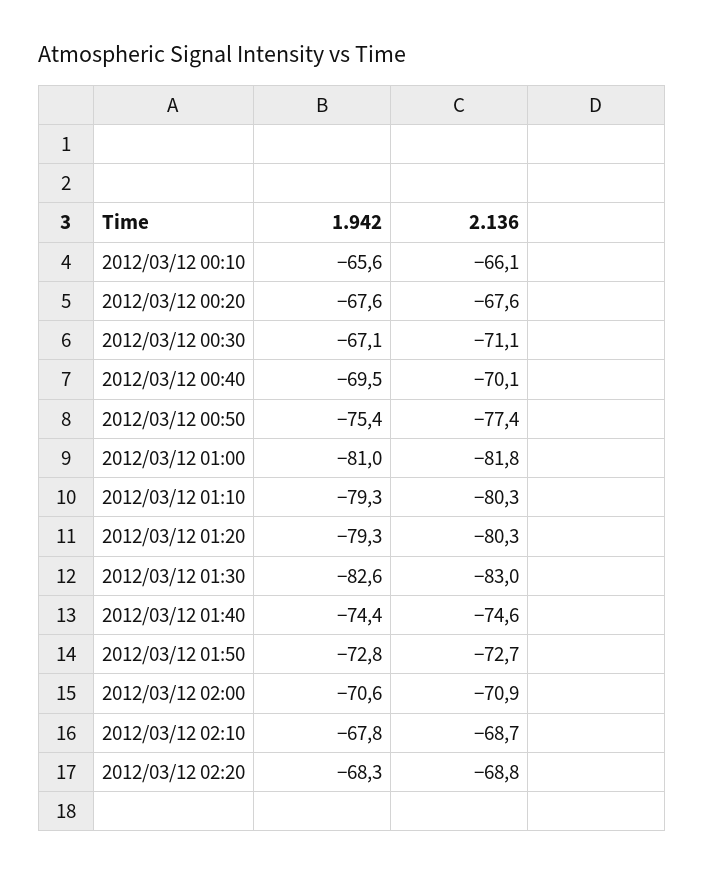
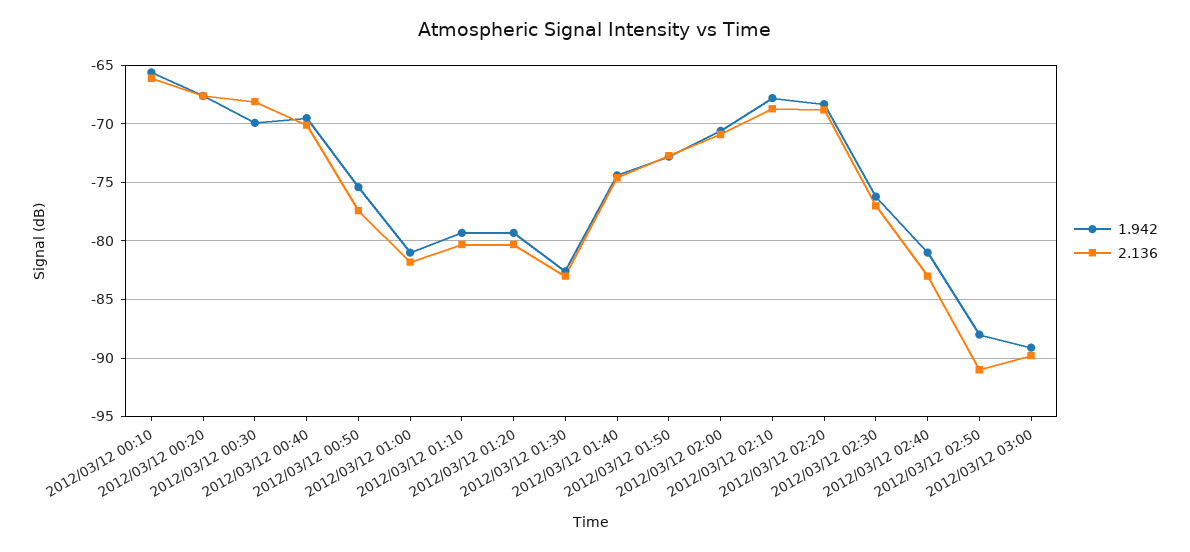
1.942, 2012/03/12 00:30: -67.1 -> -70
2.136, 2012/03/12 00:30: -71.1 -> -68
1.942, 2012/03/12 02:30: none -> -76
2.136, 2012/03/12 02:30: none -> -77
1.942, 2012/03/12 02:40: none -> -81
2.136, 2012/03/12 02:40: none -> -83
1.942, 2012/03/12 02:50: none -> -88
2.136, 2012/03/12 02:50: none -> -91
1.942, 2012/03/12 03:00: none -> -89
2.136, 2012/03/12 03:00: none -> -90

